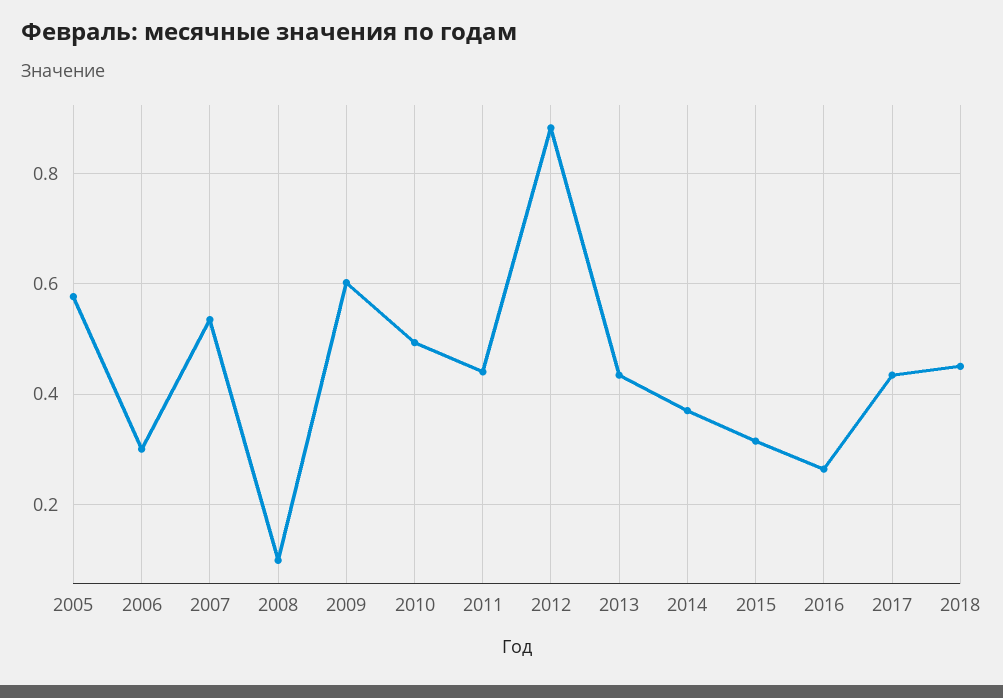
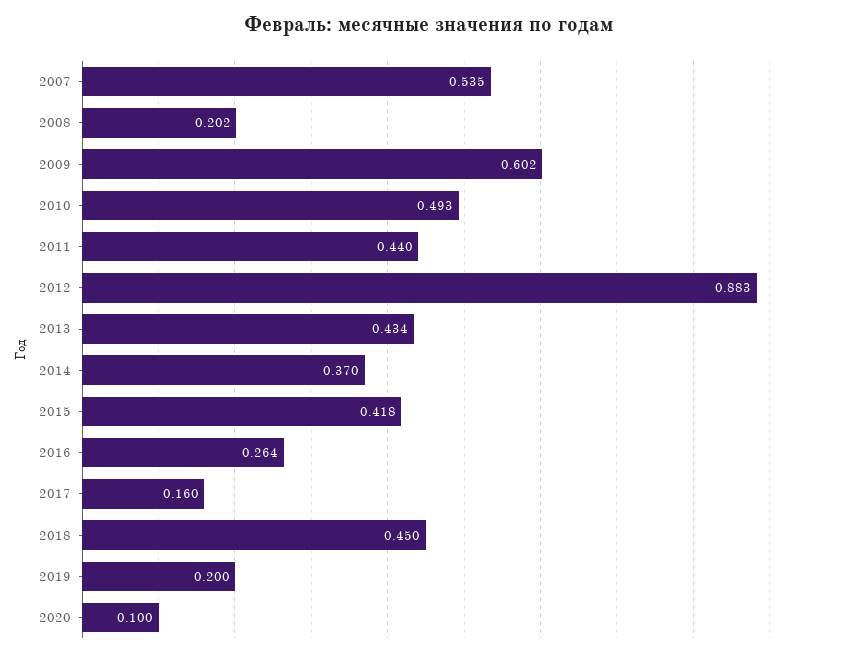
2005: 0.58 -> none
2006: 0.3 -> none
2008: 0.1 -> 0.202
2015: 0.32 -> 0.418
2017: 0.44 -> 0.16
2019: none -> 0.2
2020: none -> 0.1

